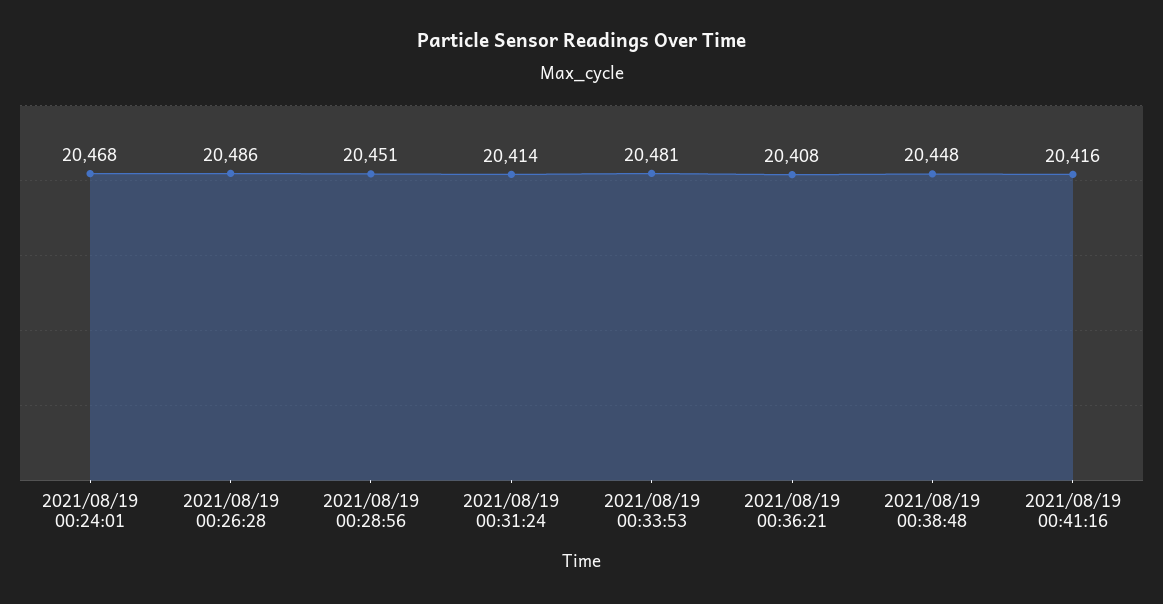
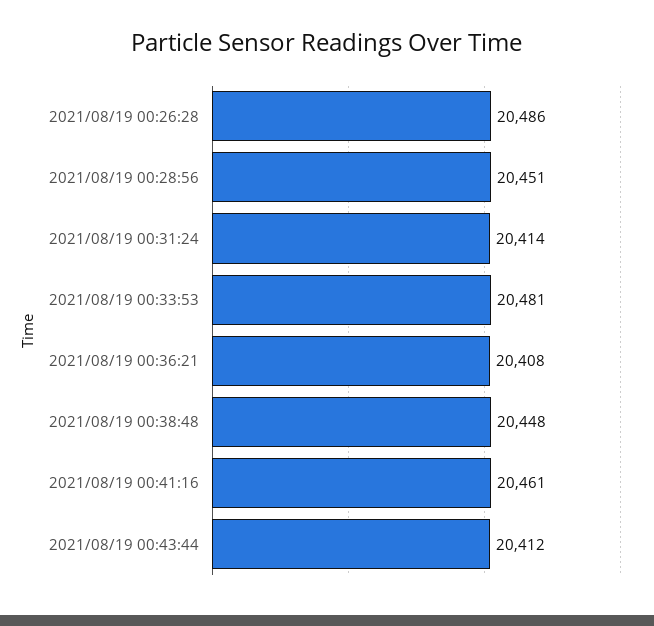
2021/08/19 00:24:01: 20468 -> none
2021/08/19 00:41:16: 20416 -> 20461
2021/08/19 00:43:44: none -> 20412

